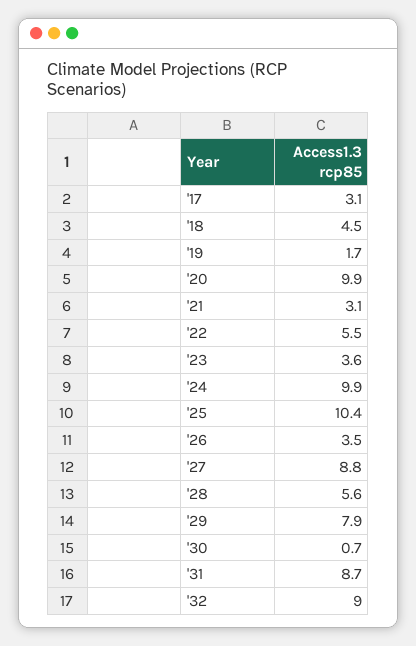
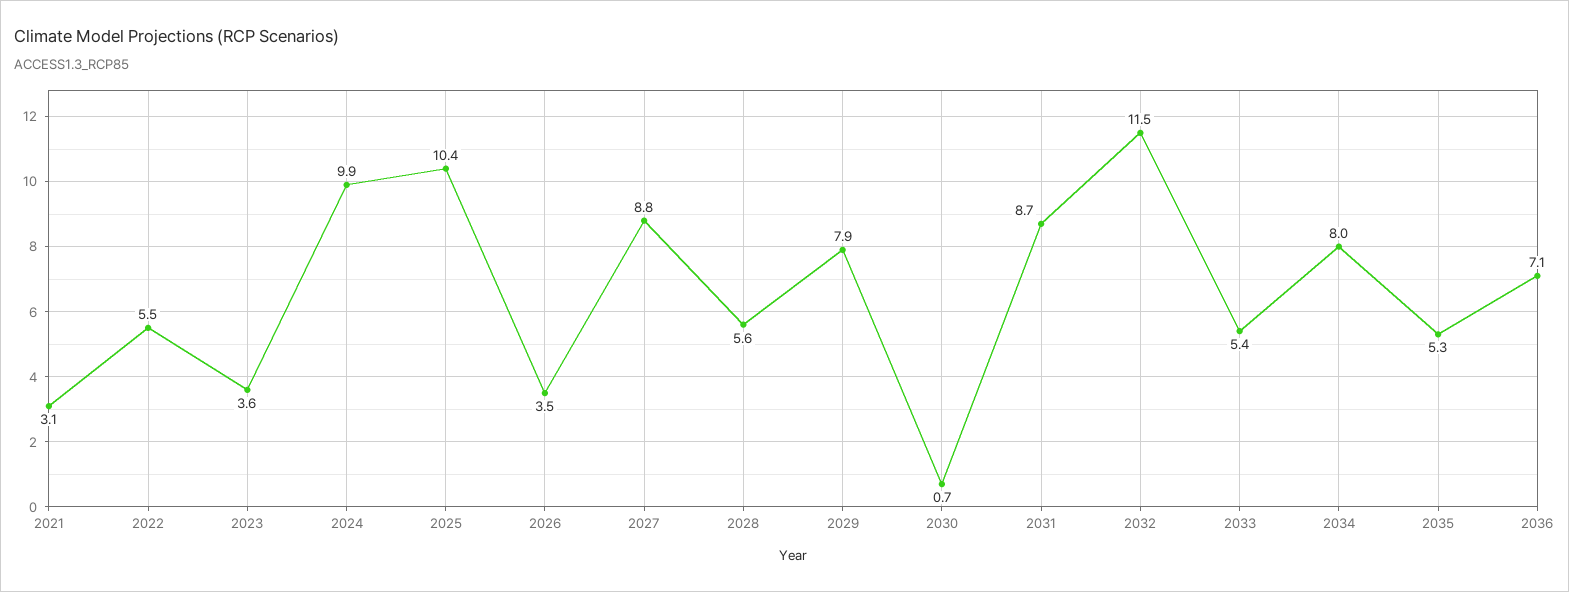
'17: 3.1 -> none
'18: 4.5 -> none
'19: 1.7 -> none
'20: 9.9 -> none
'32: 9 -> 11.5
2033: none -> 5.4
2034: none -> 8
2035: none -> 5.3
2036: none -> 7.1

